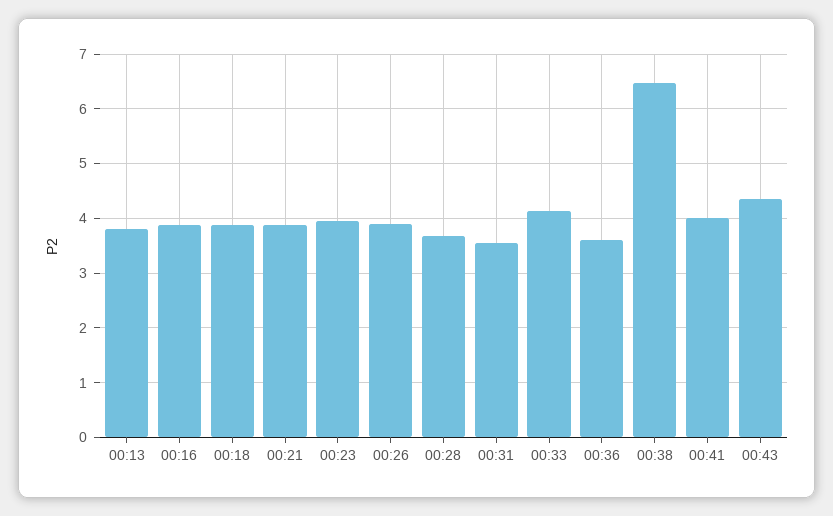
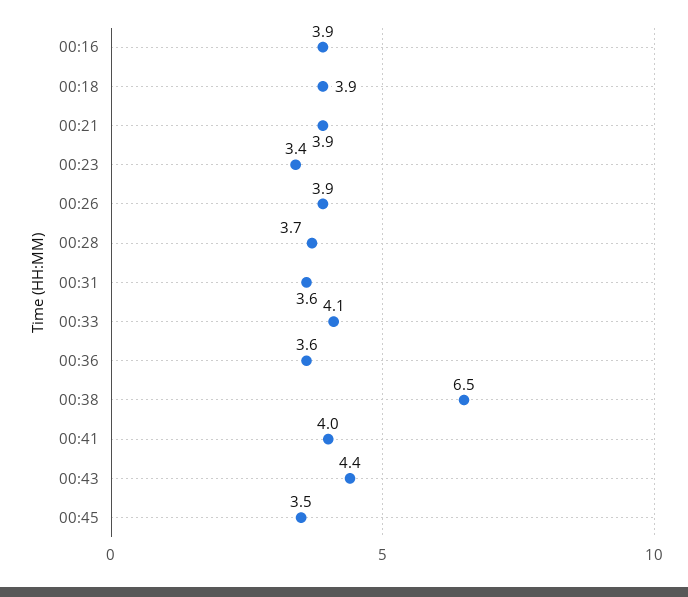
00:13: 3.8 -> none
00:23: 4 -> 3.4
00:45: none -> 3.5

